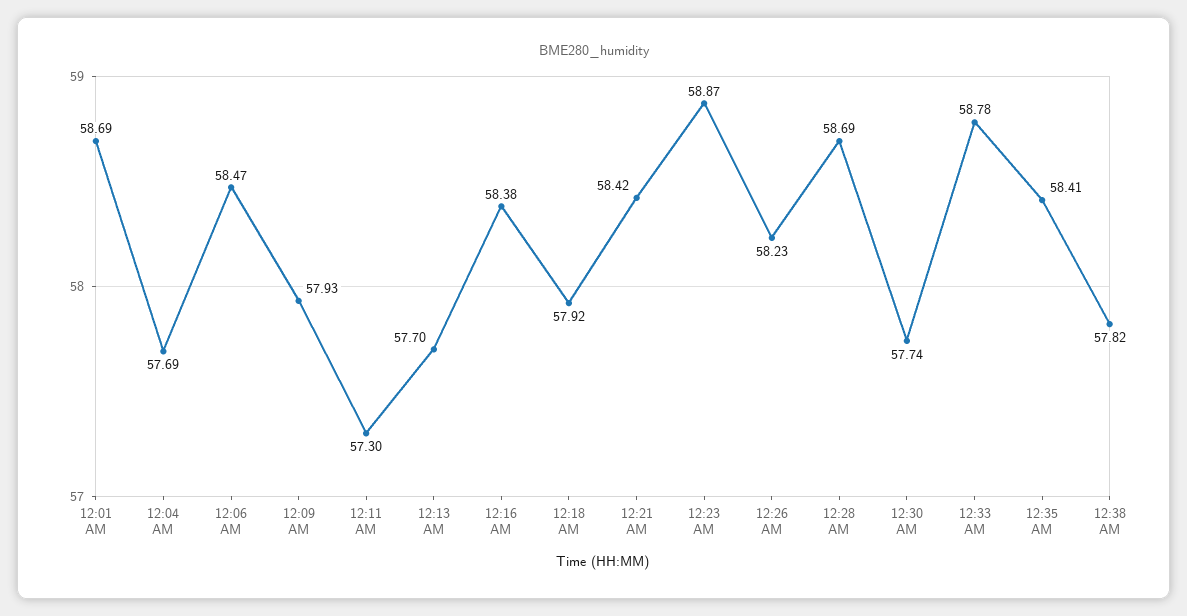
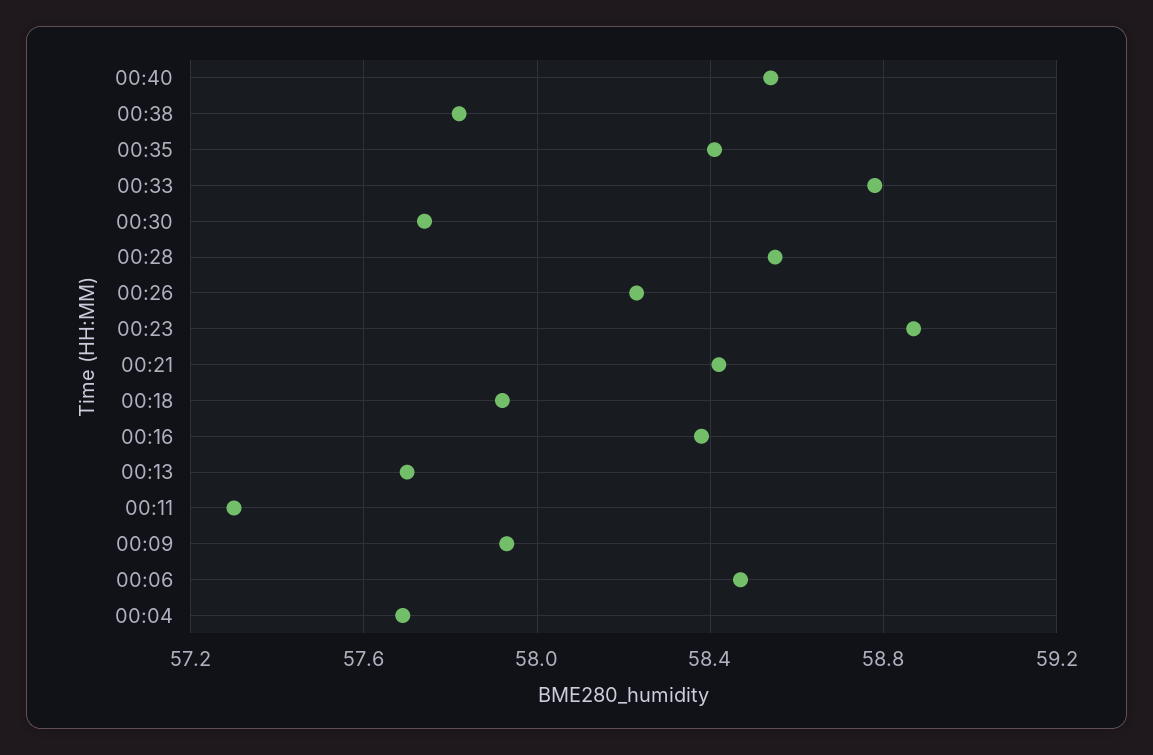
12:01 AM: 58.69 -> none
12:28 AM: 58.69 -> 58.55
00:40: none -> 58.55

